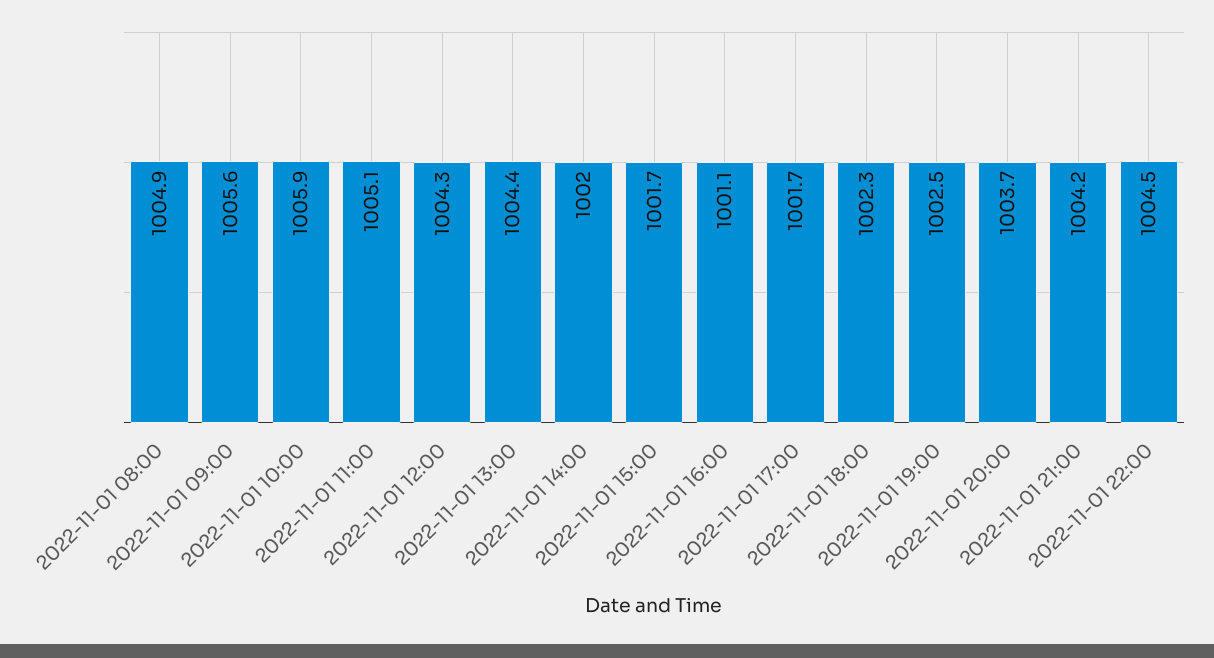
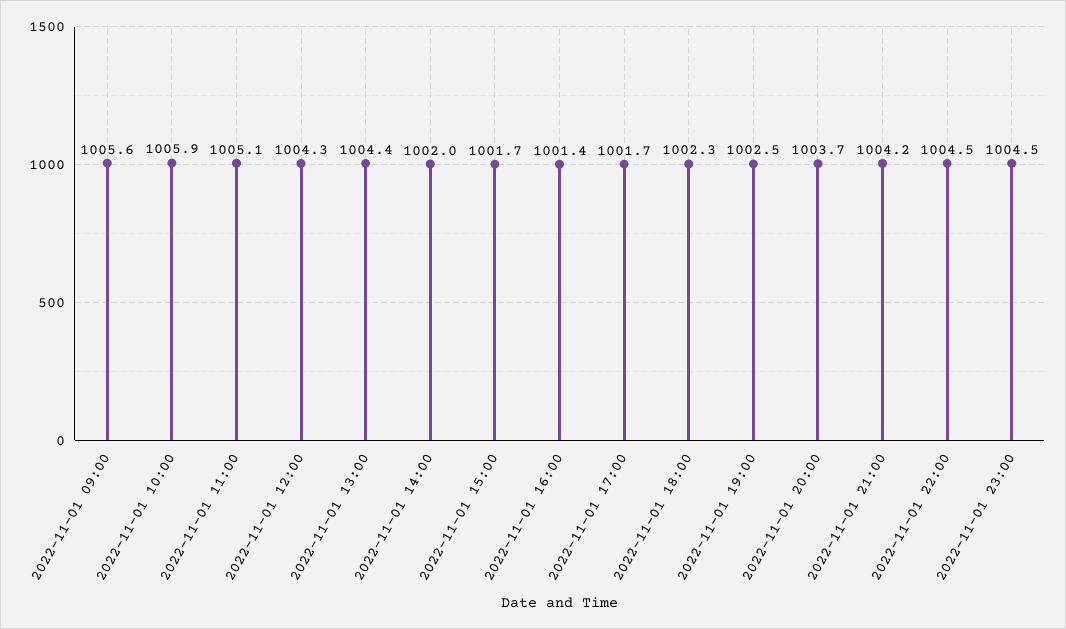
2022-11-01 08:00: 1004.9 -> none
2022-11-01 16:00: 1001.1 -> 1001.4
2022-11-01 23:00: none -> 1004.5

